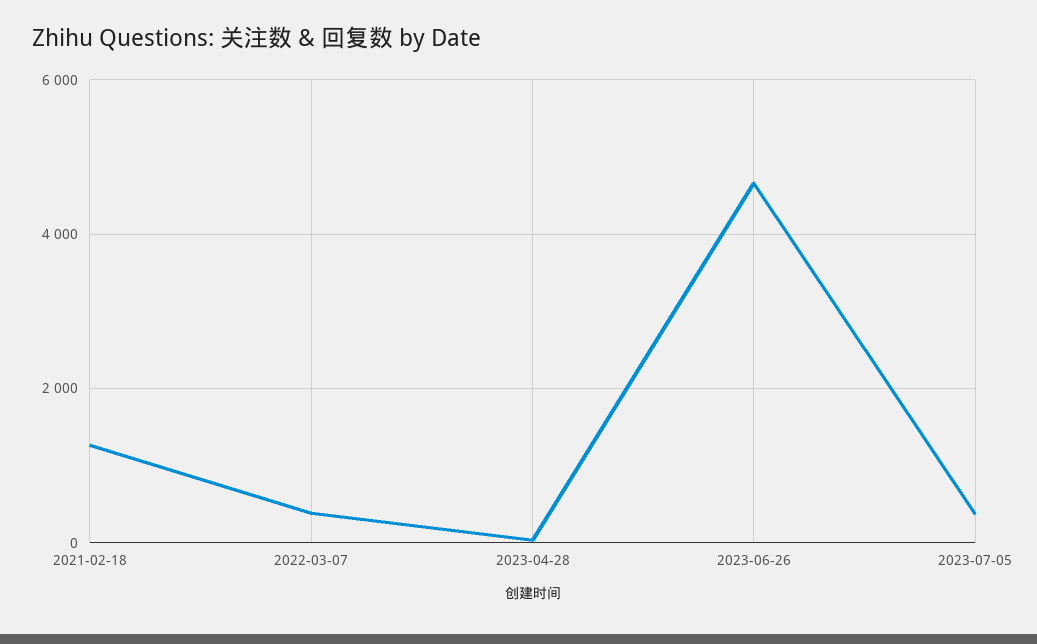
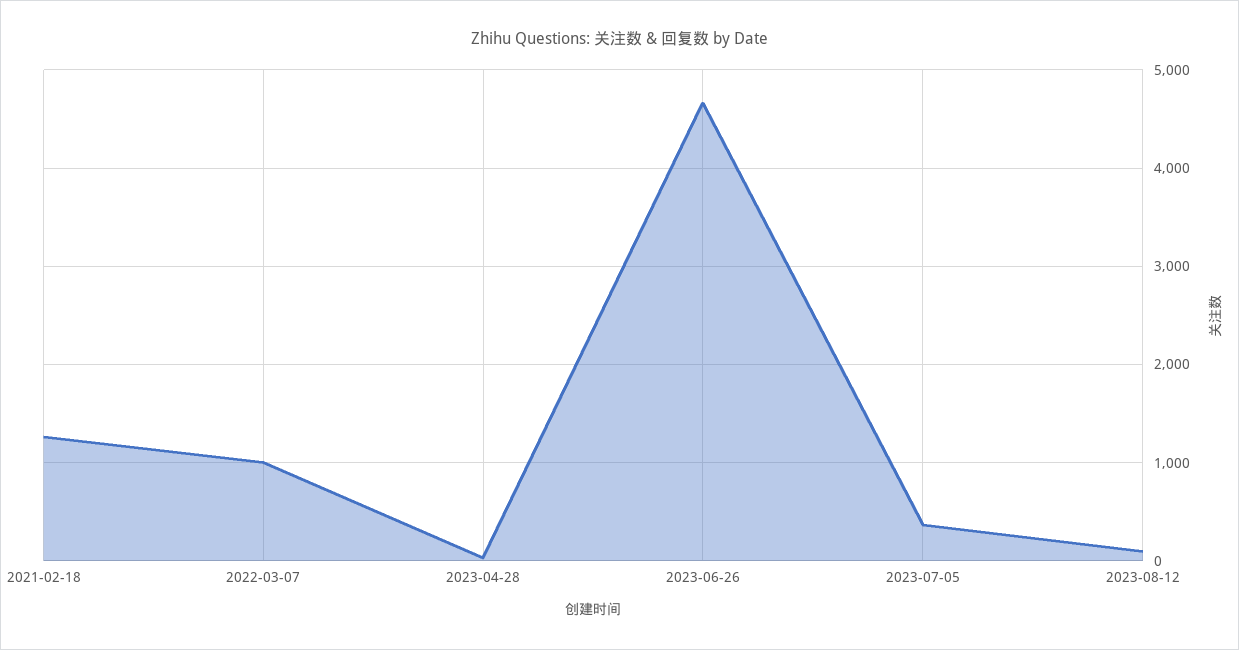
2022-03-07: 400 -> 1000
2023-08-12: none -> 100

